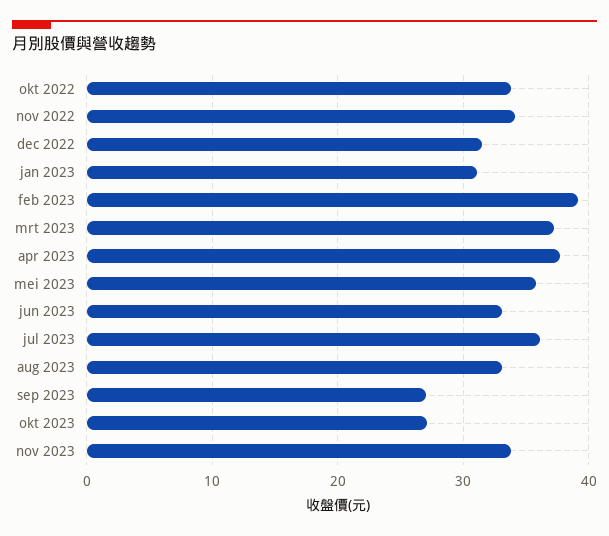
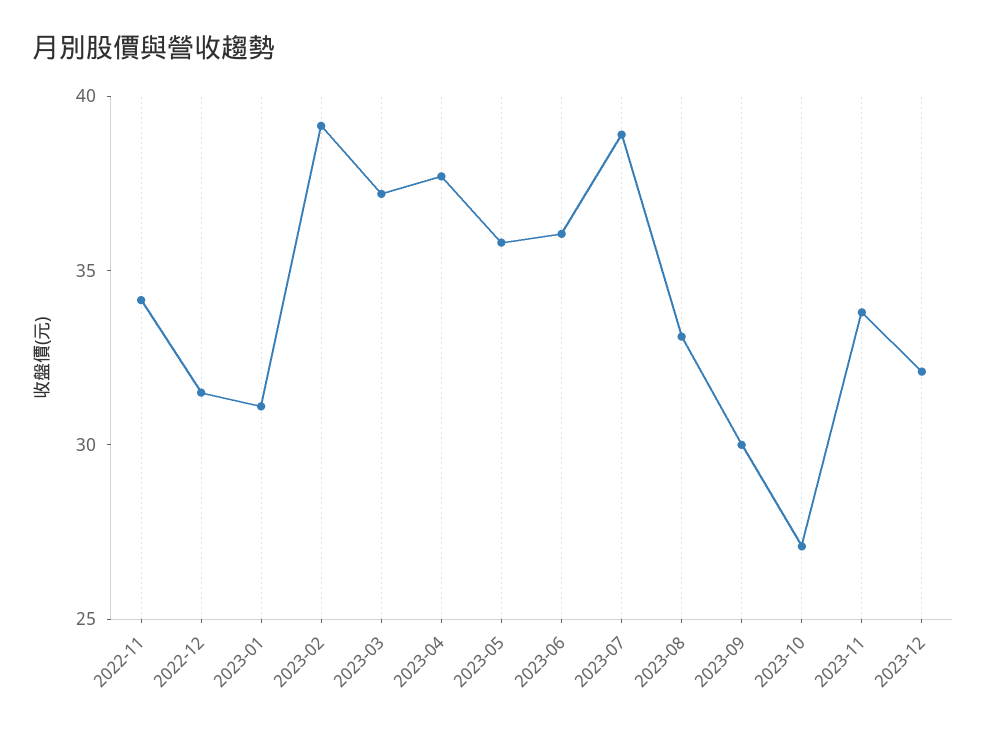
okt 2022: 34 -> none
jun 2023: 33 -> 36
jul 2023: 36 -> 39
sep 2023: 27 -> 30
2023-12: none -> 32

